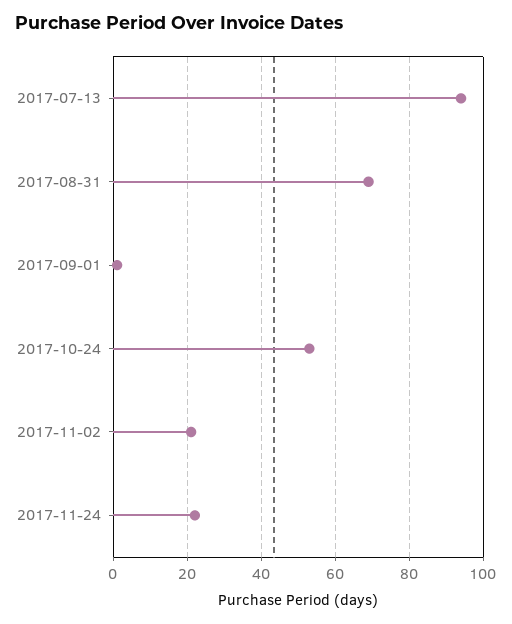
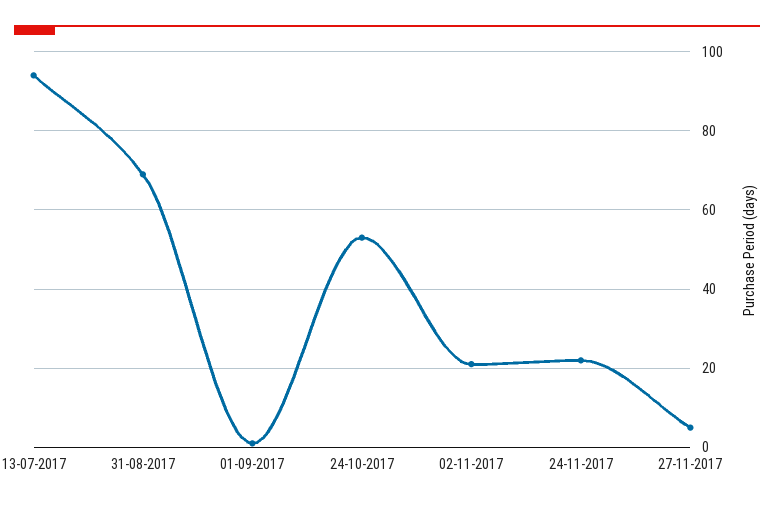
27-11-2017: none -> 5

